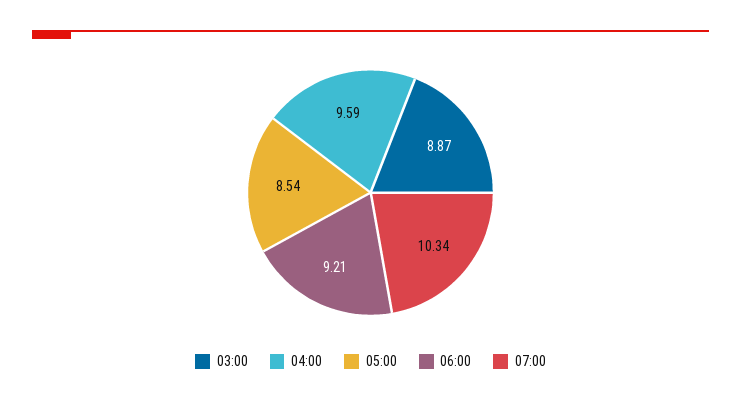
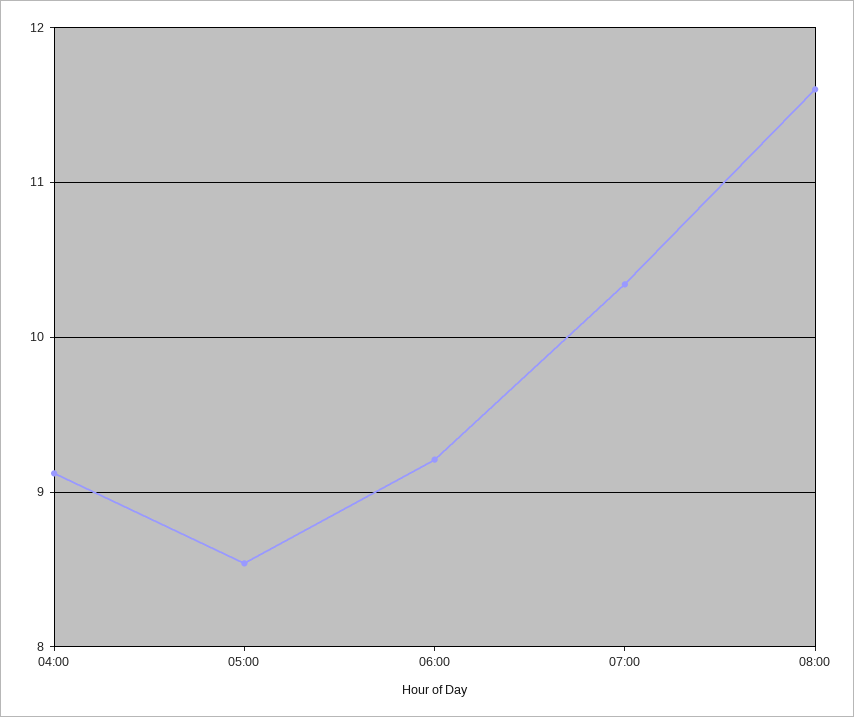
03:00: 8.87 -> none
04:00: 9.59 -> 9.1
08:00: none -> 11.6

